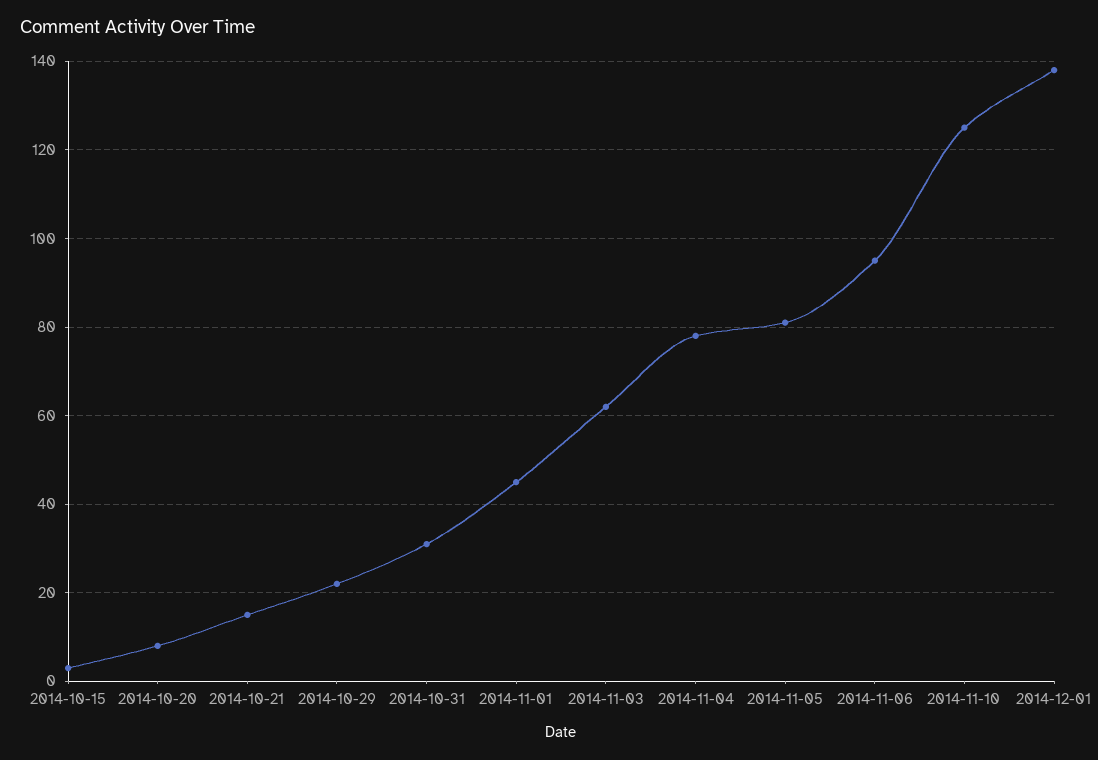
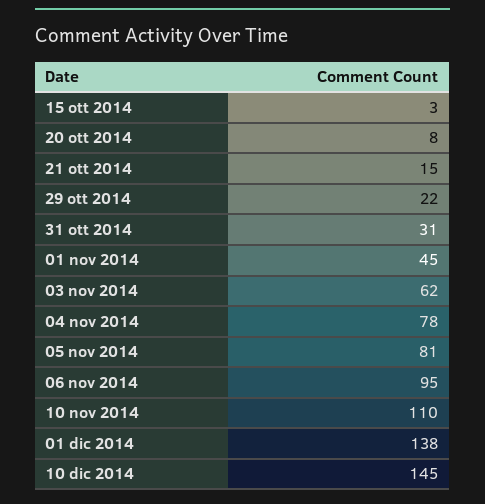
2014-11-10: 125 -> 110
10 dic 2014: none -> 145

